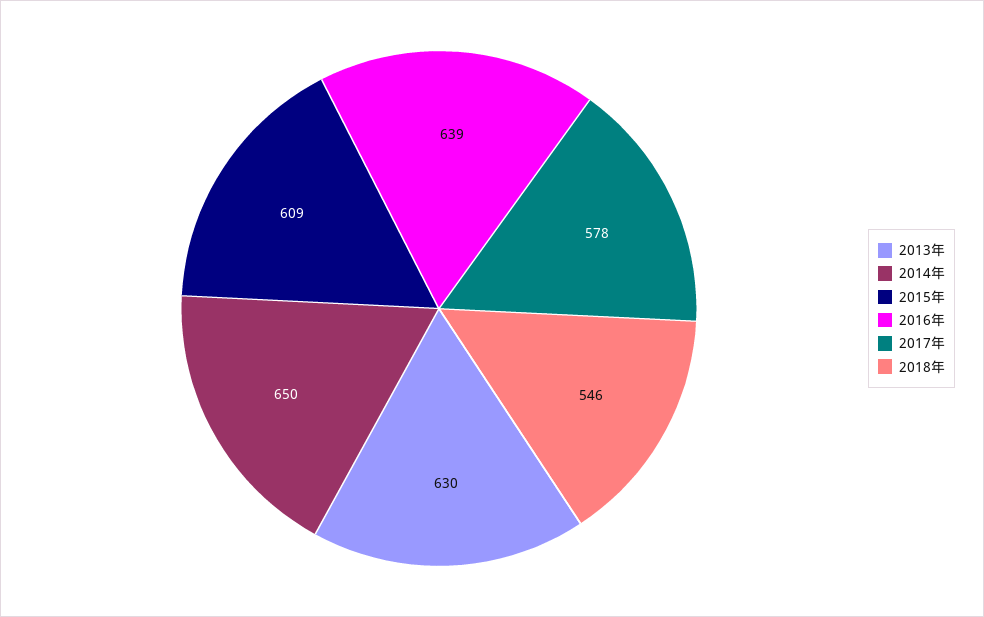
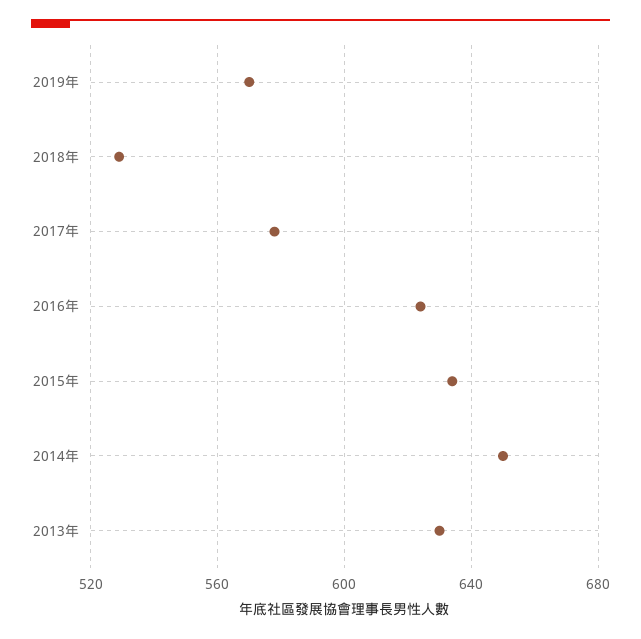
2015年: 609 -> 635
2016年: 639 -> 625
2018年: 546 -> 530
2019年: none -> 570

